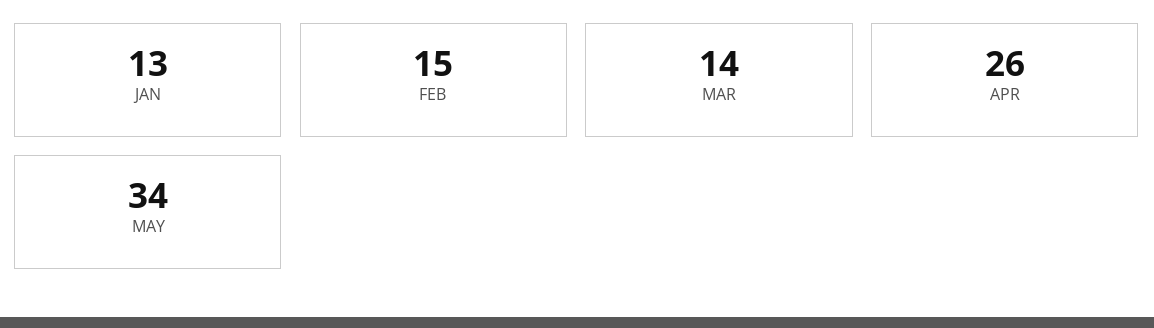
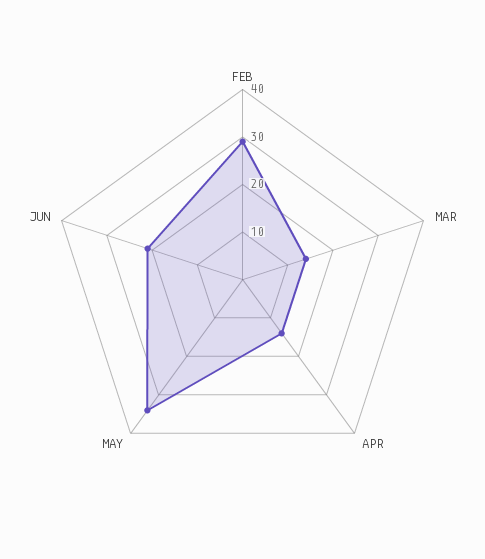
JAN: 13 -> none
FEB: 15 -> 30
APR: 26 -> 15
JUN: none -> 20

